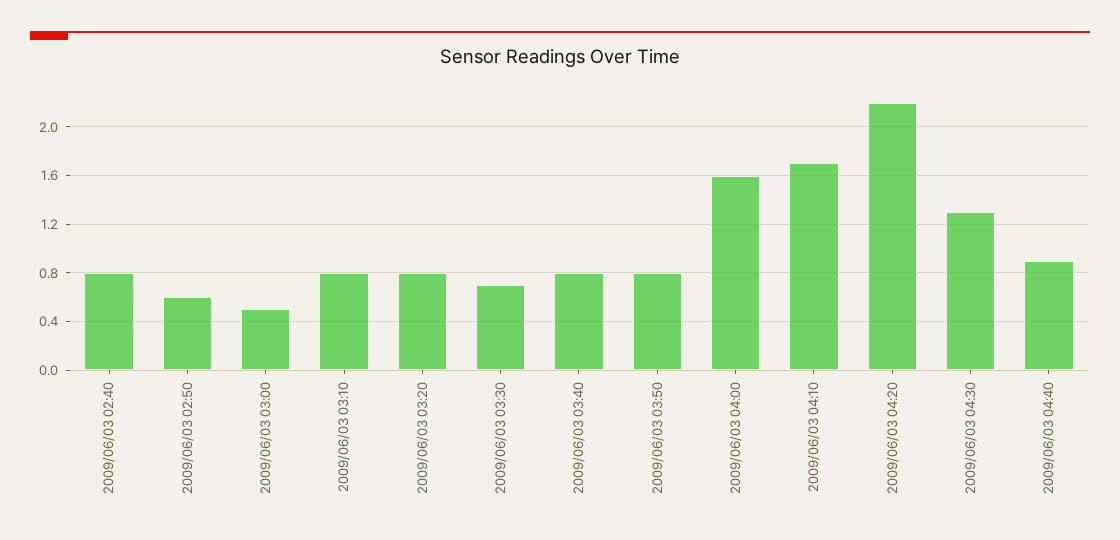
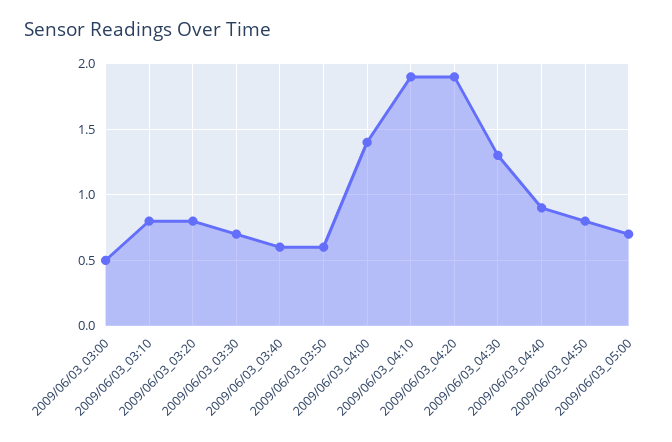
2009/06/03 02:40: 0.8 -> none
2009/06/03 02:50: 0.6 -> none
2009/06/03 03:40: 0.8 -> 0.6
2009/06/03 03:50: 0.8 -> 0.6
2009/06/03 04:00: 1.6 -> 1.4
2009/06/03 04:10: 1.7 -> 1.9
2009/06/03 04:20: 2.2 -> 1.9
2009/06/03_04:50: none -> 0.8
2009/06/03_05:00: none -> 0.7

